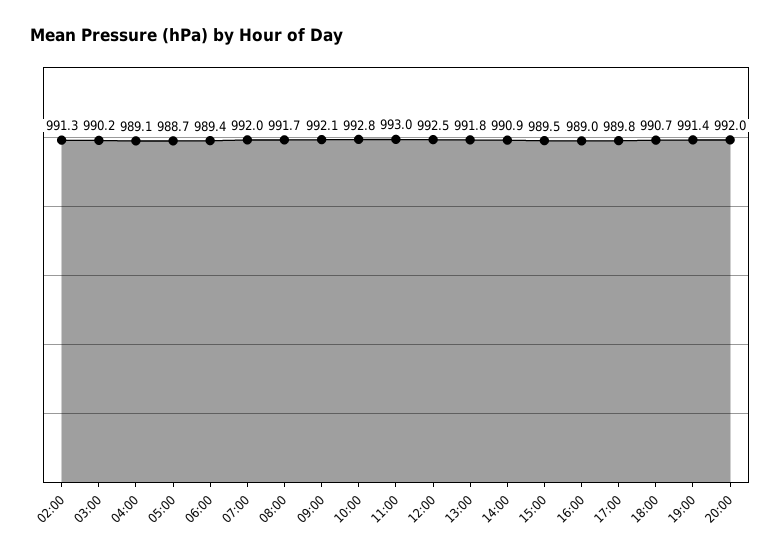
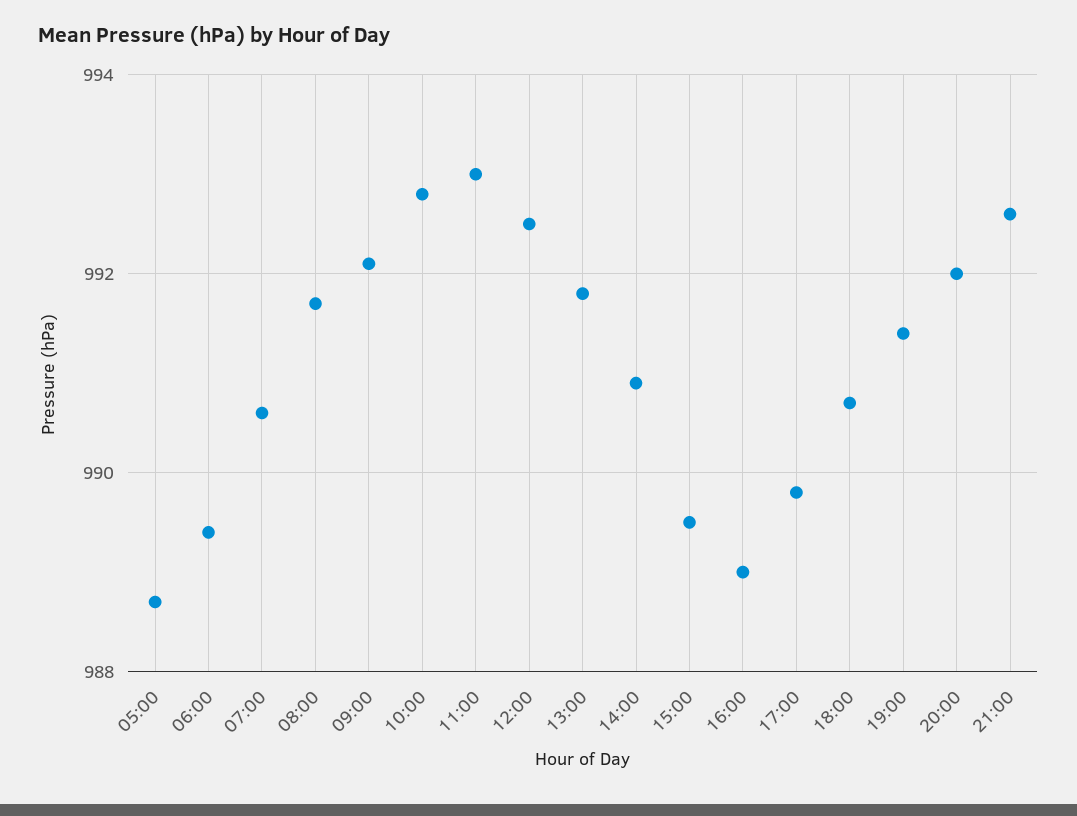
02:00: 991.3 -> none
03:00: 990.2 -> none
04:00: 989.1 -> none
07:00: 992 -> 990.5
21:00: none -> 992.5

